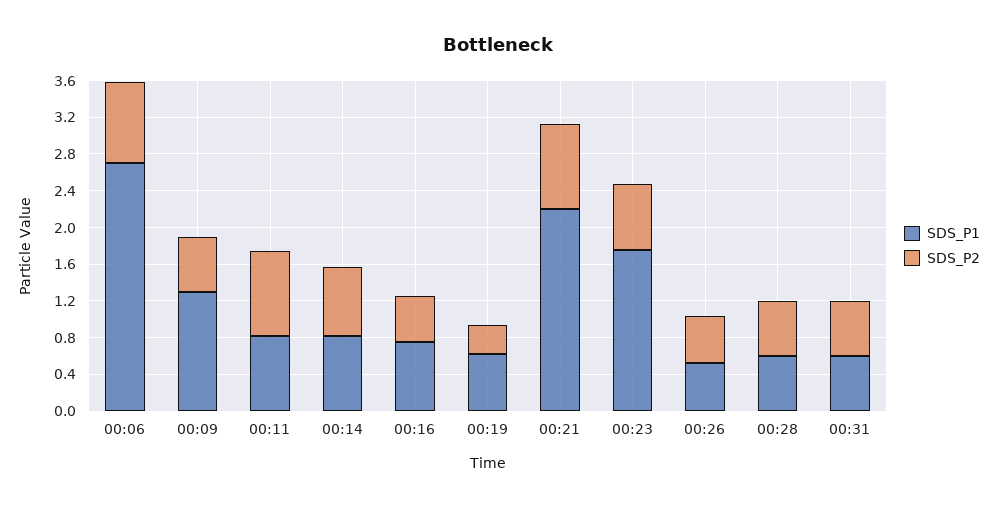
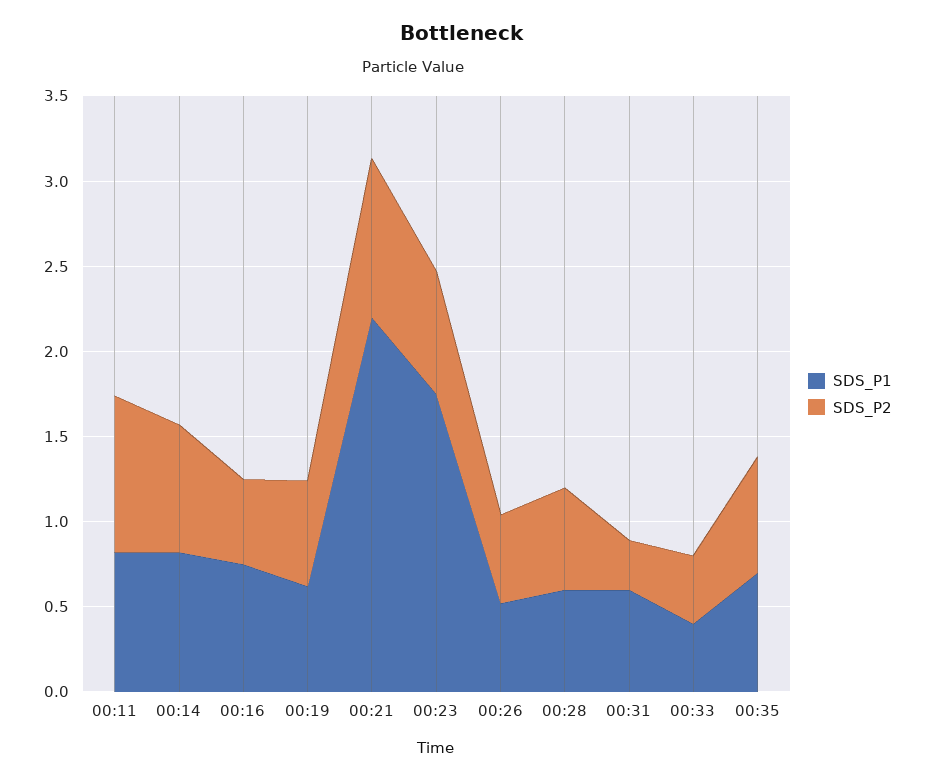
SDS_P1, 00:06: 2.7 -> none
SDS_P2, 00:06: 0.9 -> none
SDS_P1, 00:09: 1.3 -> none
SDS_P2, 00:09: 0.6 -> none
SDS_P2, 00:19: 0.3 -> 0.6
SDS_P2, 00:31: 0.6 -> 0.3
SDS_P1, 00:33: none -> 0.4
SDS_P2, 00:33: none -> 0.4
SDS_P1, 00:35: none -> 0.7
SDS_P2, 00:35: none -> 0.7

